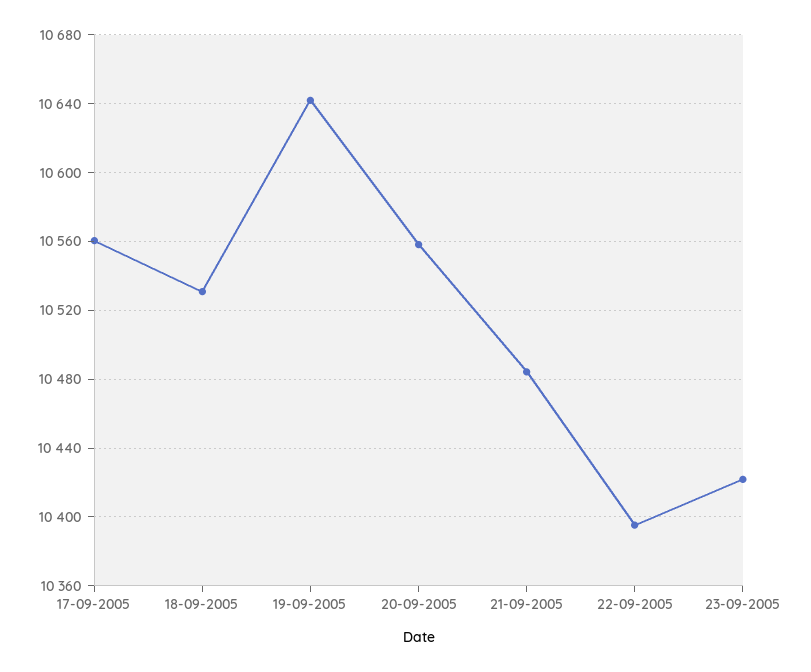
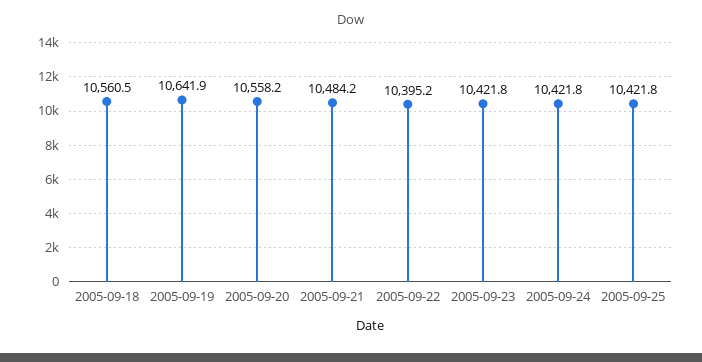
17-09-2005: 10560 -> none
18-09-2005: 10530 -> 10560.5
2005-09-24: none -> 10421.8
2005-09-25: none -> 10421.8

